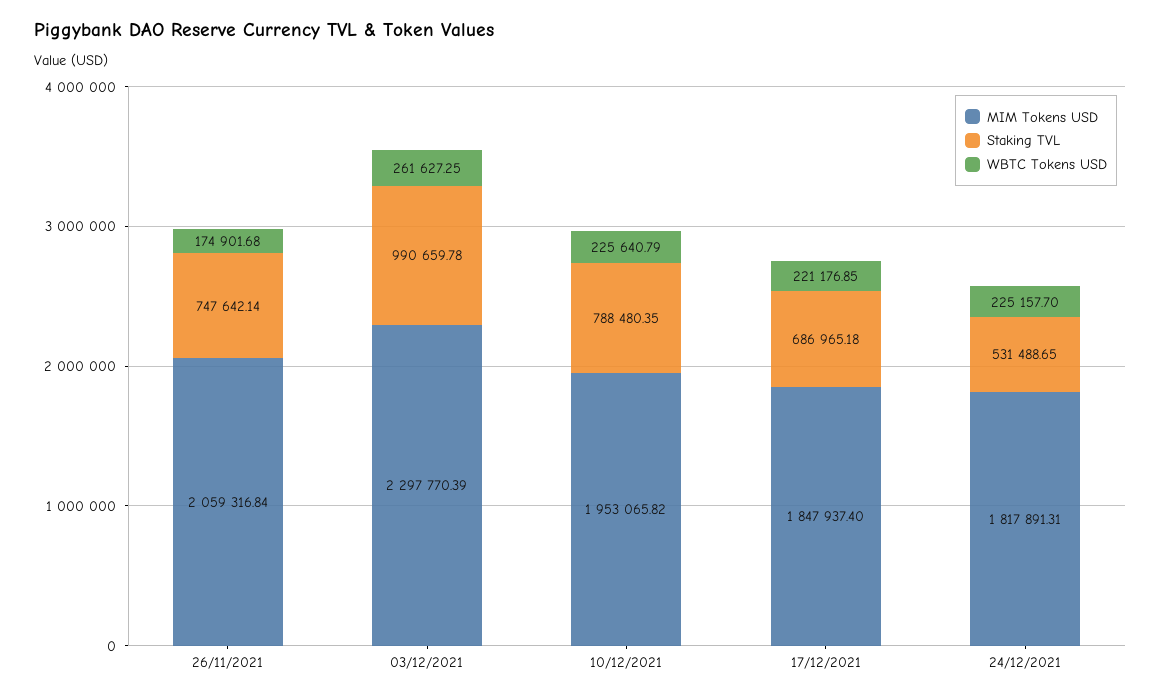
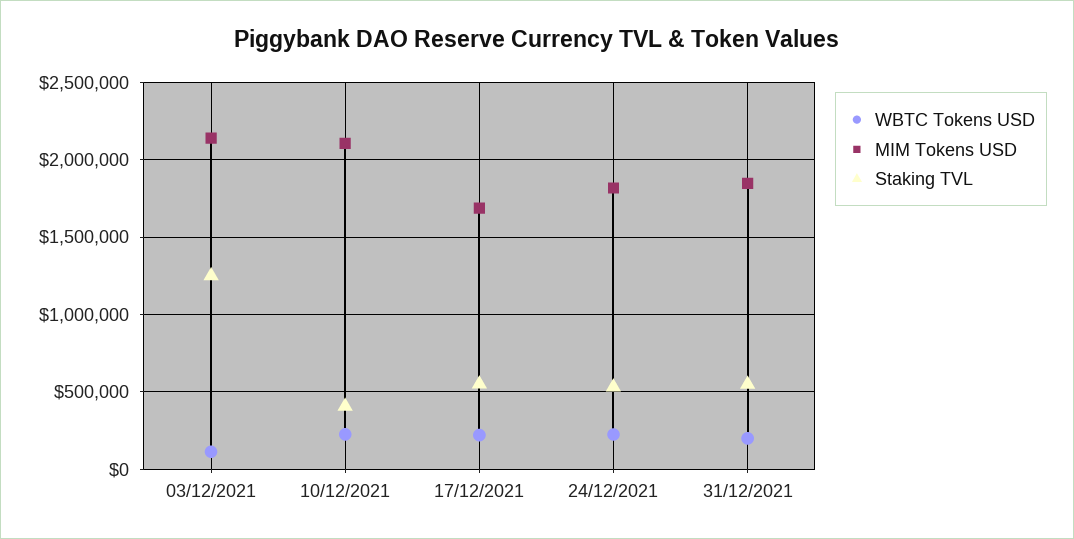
MIM Tokens USD, 26/11/2021: 2059316.84 -> none
Staking TVL, 26/11/2021: 747642.14 -> none
WBTC Tokens USD, 26/11/2021: 174901.68 -> none
MIM Tokens USD, 03/12/2021: 2297770.39 -> 2150000
Staking TVL, 03/12/2021: 990659.78 -> 1250000
WBTC Tokens USD, 03/12/2021: 261627.25 -> 100000
MIM Tokens USD, 10/12/2021: 1953065.82 -> 2100000
Staking TVL, 10/12/2021: 788480.35 -> 400000
MIM Tokens USD, 17/12/2021: 1847937.4 -> 1700000
Staking TVL, 17/12/2021: 686965.18 -> 550000
WBTC Tokens USD, 31/12/2021: none -> 200000
MIM Tokens USD, 31/12/2021: none -> 1850000
Staking TVL, 31/12/2021: none -> 550000

